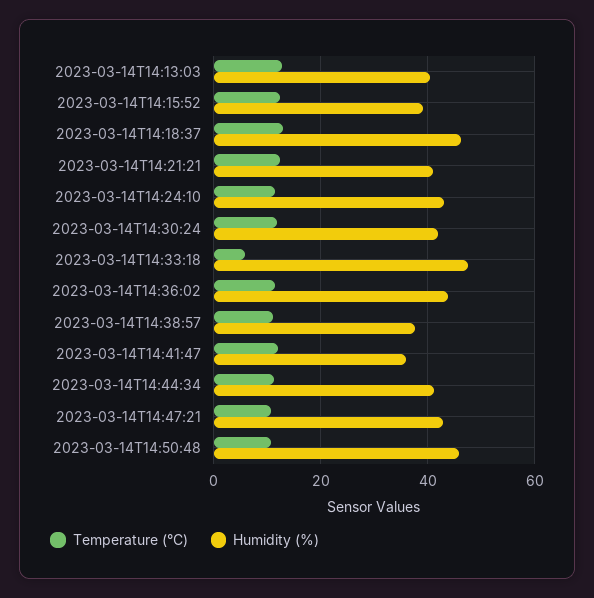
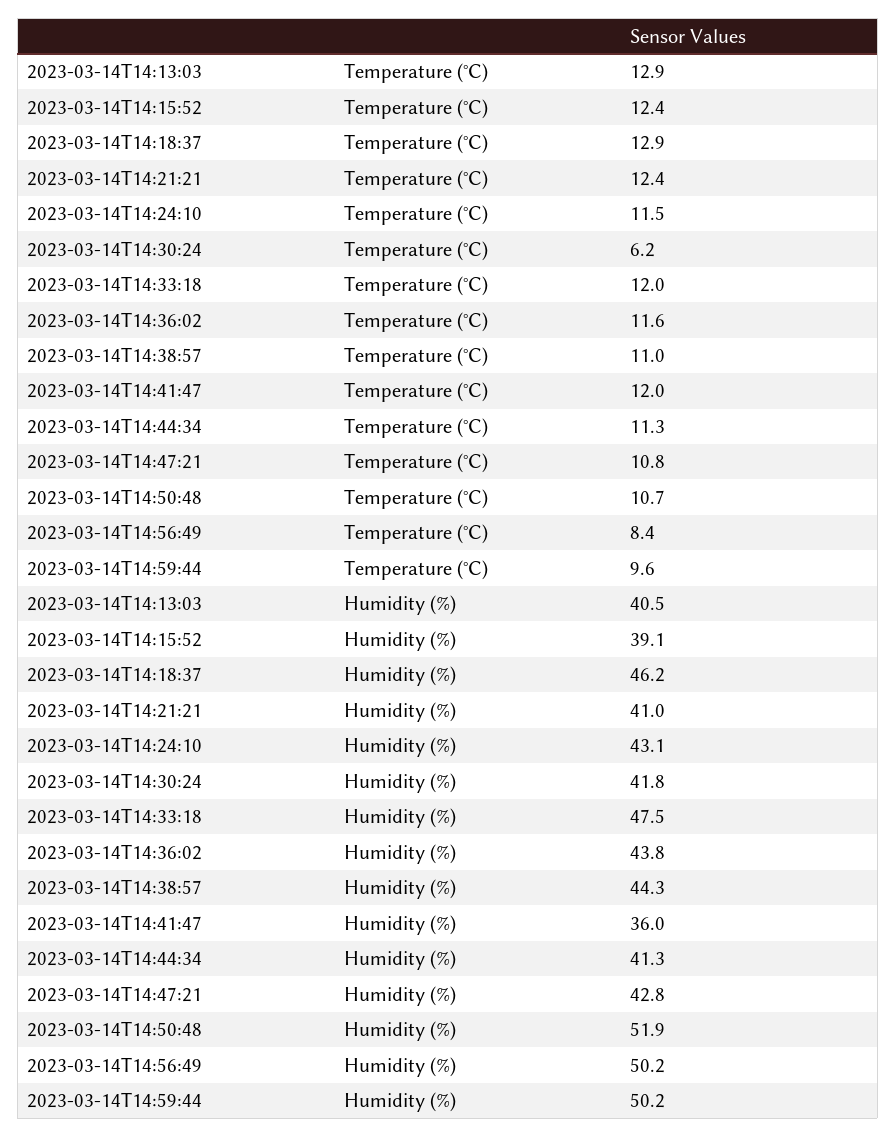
Temperature (°C), 2023-03-14T14:30:24: 12 -> 6.2
Temperature (°C), 2023-03-14T14:33:18: 6 -> 12
Humidity (%), 2023-03-14T14:38:57: 38 -> 44.3
Humidity (%), 2023-03-14T14:50:48: 46 -> 51.9
Temperature (°C), 2023-03-14T14:56:49: none -> 8.4
Temperature (°C), 2023-03-14T14:59:44: none -> 9.6
Humidity (%), 2023-03-14T14:56:49: none -> 50.2
Humidity (%), 2023-03-14T14:59:44: none -> 50.2

